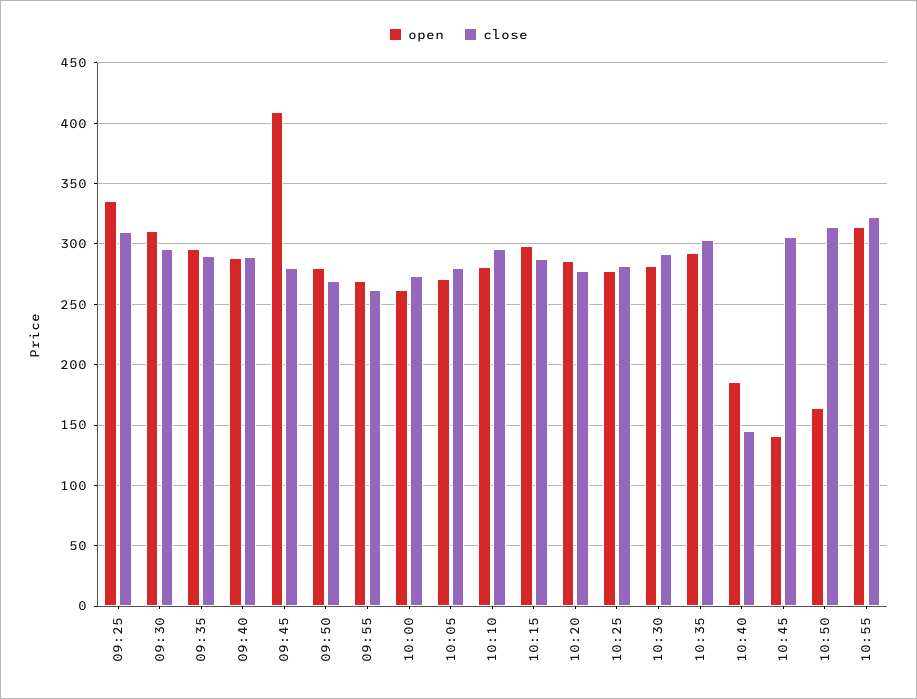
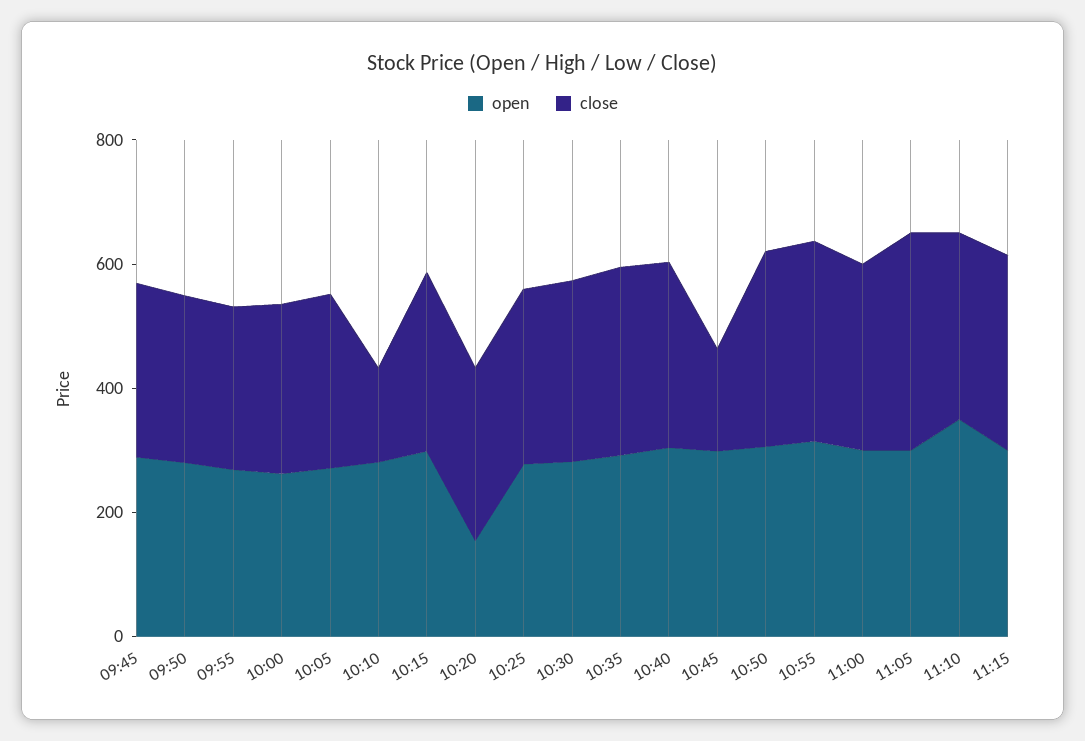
open, 09:25: 335 -> none
close, 09:25: 310 -> none
open, 09:30: 310 -> none
close, 09:30: 295 -> none
open, 09:35: 295 -> none
close, 09:35: 290 -> none
open, 09:40: 290 -> none
close, 09:40: 290 -> none
open, 09:45: 410 -> 300
close, 10:10: 295 -> 150
open, 10:20: 285 -> 150
open, 10:40: 185 -> 300
close, 10:40: 145 -> 300
open, 10:45: 140 -> 300
close, 10:45: 305 -> 150
open, 10:50: 165 -> 300
open, 11:00: none -> 300
close, 11:00: none -> 300
open, 11:05: none -> 300
close, 11:05: none -> 350
open, 11:10: none -> 350
close, 11:10: none -> 300
open, 11:15: none -> 300
close, 11:15: none -> 300

